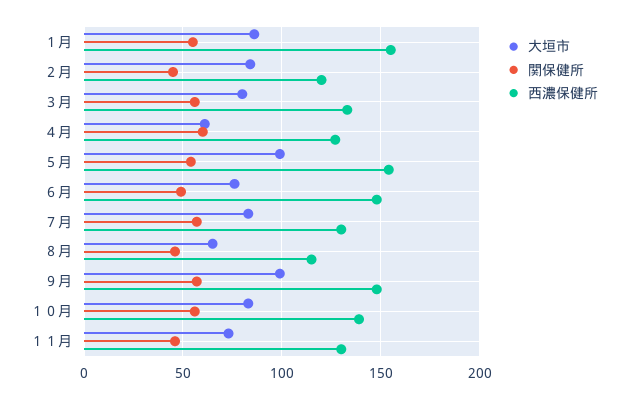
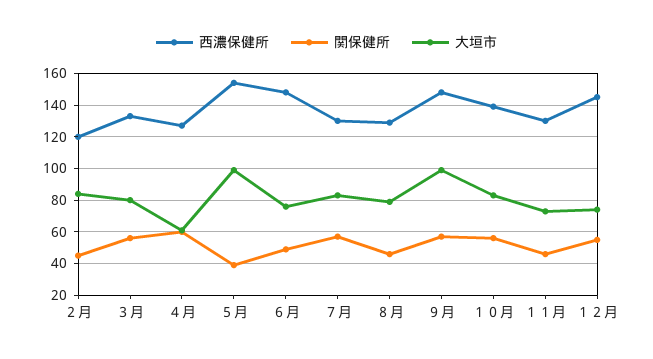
大垣市, １月: 85 -> none
関保健所, １月: 55 -> none
西濃保健所, １月: 155 -> none
関保健所, ５月: 55 -> 40
大垣市, ８月: 65 -> 80
西濃保健所, ８月: 115 -> 130
西濃保健所, １２月: none -> 145
関保健所, １２月: none -> 55
大垣市, １２月: none -> 75

